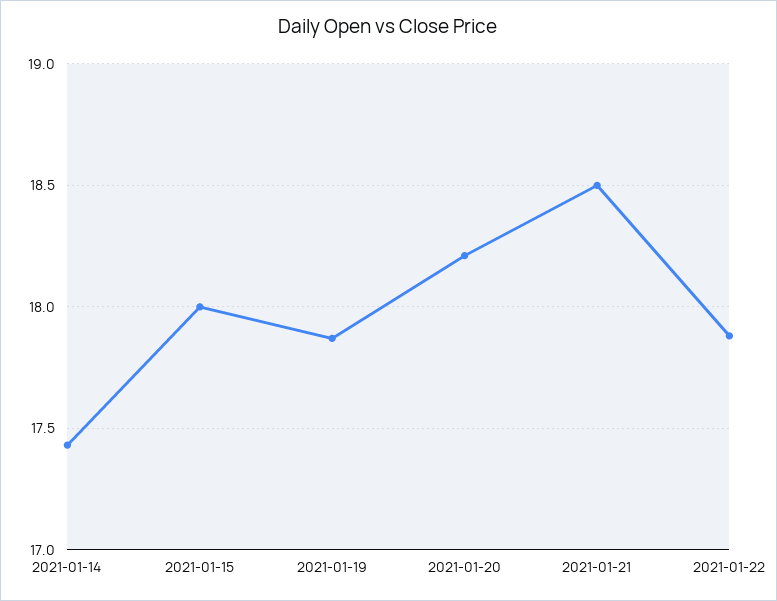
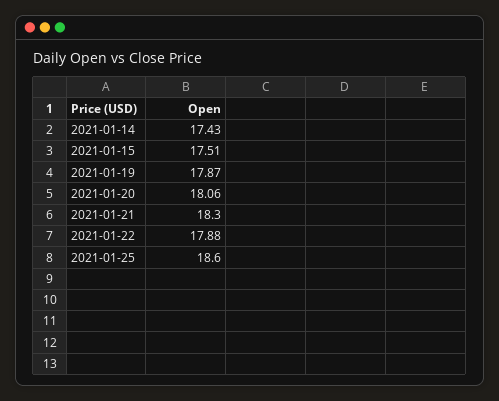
2021-01-15: 18 -> 17.51
2021-01-20: 18.2 -> 18.06
2021-01-21: 18.5 -> 18.3
2021-01-25: none -> 18.6

